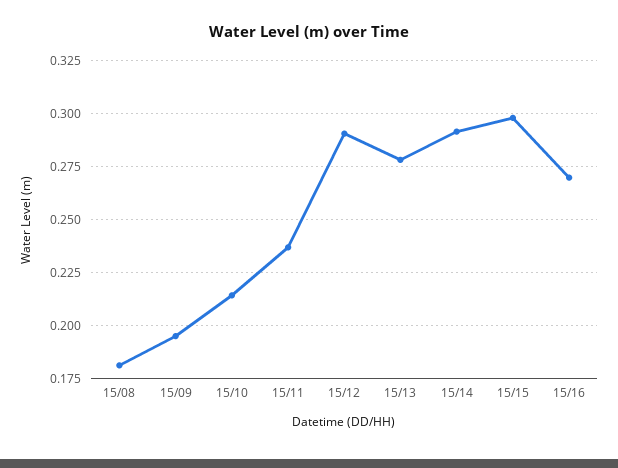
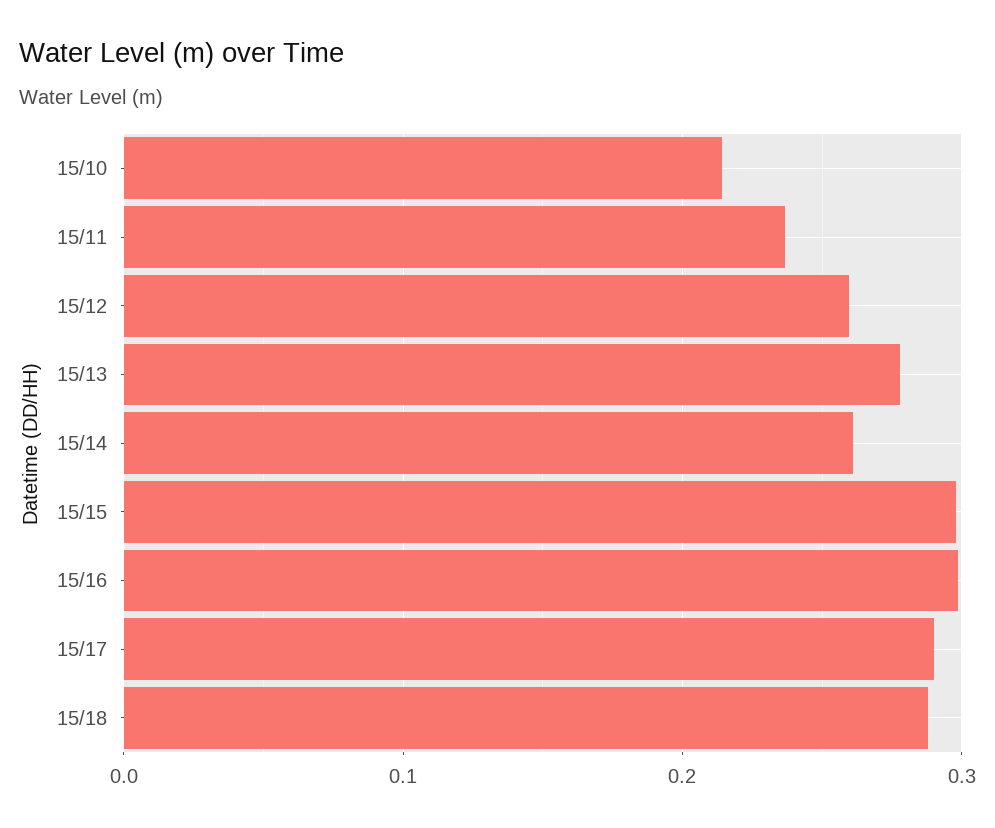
15/08: 0.18 -> none
15/09: 0.195 -> none
15/12: 0.29 -> 0.26
15/14: 0.29 -> 0.26
15/16: 0.27 -> 0.3
15/17: none -> 0.29
15/18: none -> 0.29

